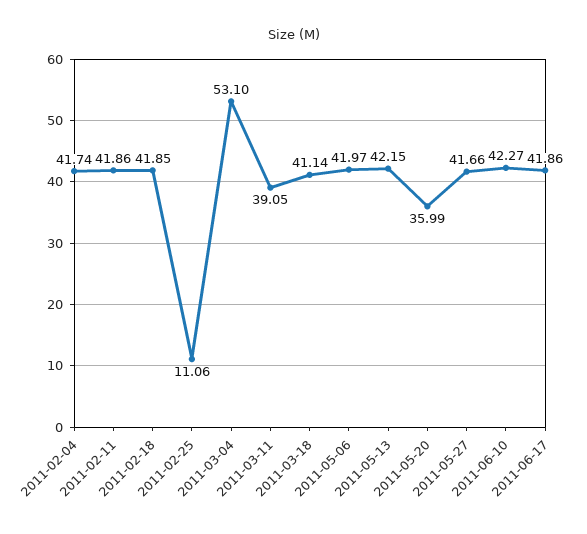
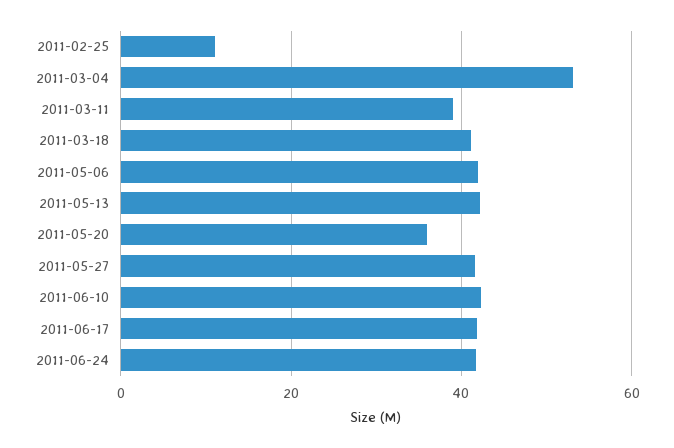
2011-02-04: 41.74 -> none
2011-02-11: 41.86 -> none
2011-02-18: 41.85 -> none
2011-06-24: none -> 42

